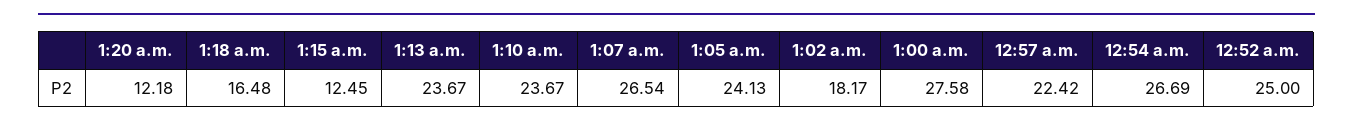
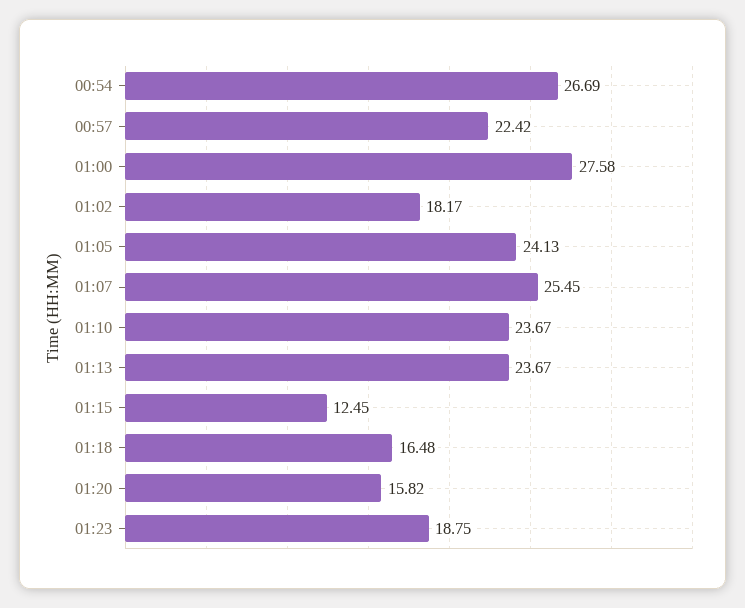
1:20 a.m.: 12.18 -> 15.82
1:07 a.m.: 26.54 -> 25.45
12:52 a.m.: 25 -> none
01:23: none -> 18.75

